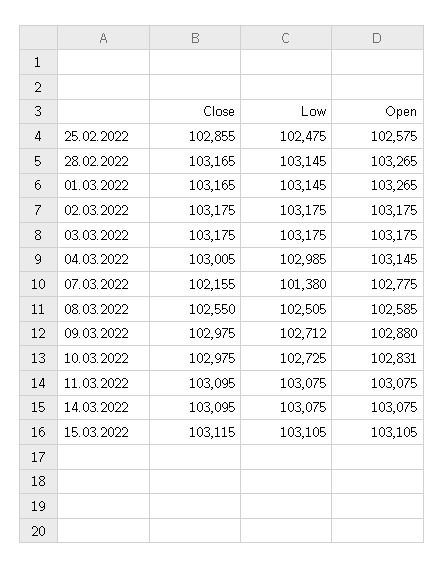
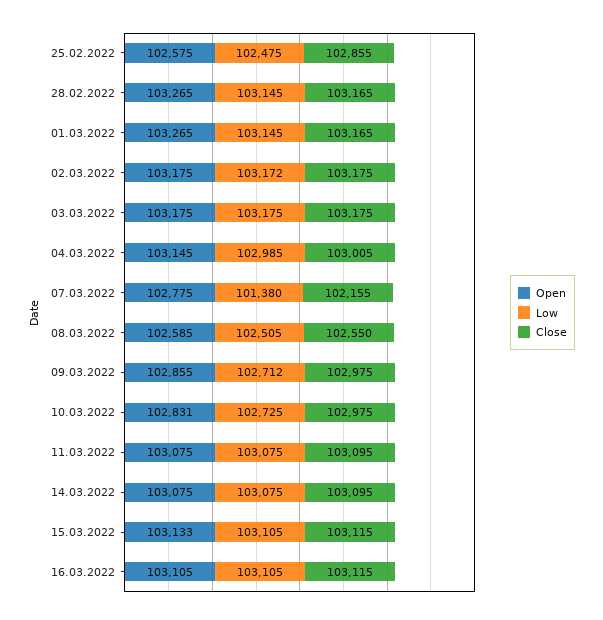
Low, 02.03.2022: 103175 -> 103172
Open, 09.03.2022: 102880 -> 102855
Open, 15.03.2022: 103105 -> 103133
Open, 16.03.2022: none -> 103105
Low, 16.03.2022: none -> 103105
Close, 16.03.2022: none -> 103115

